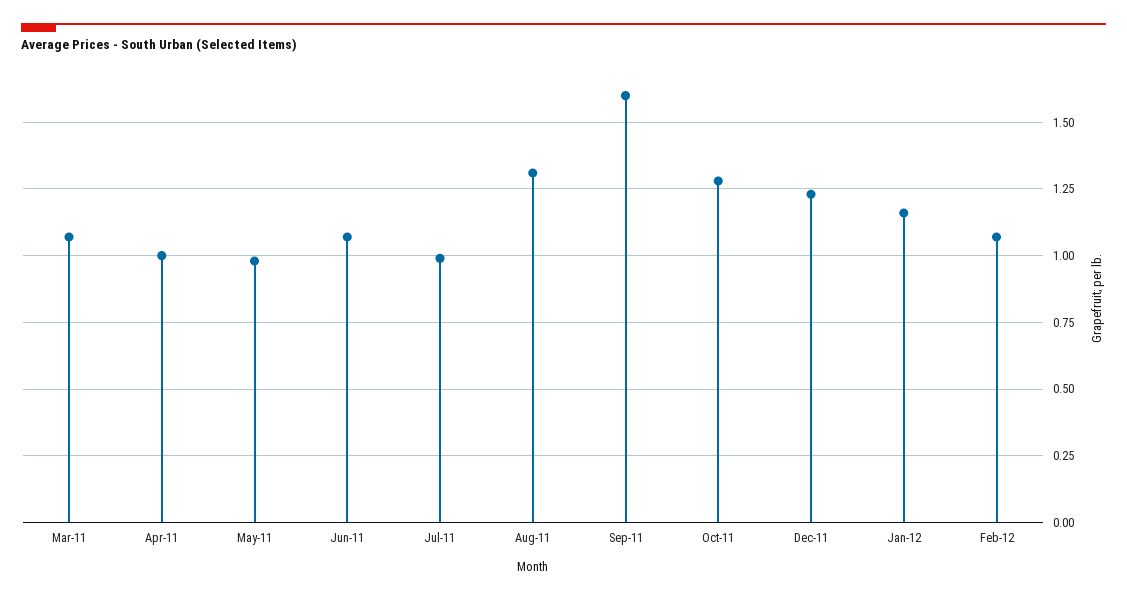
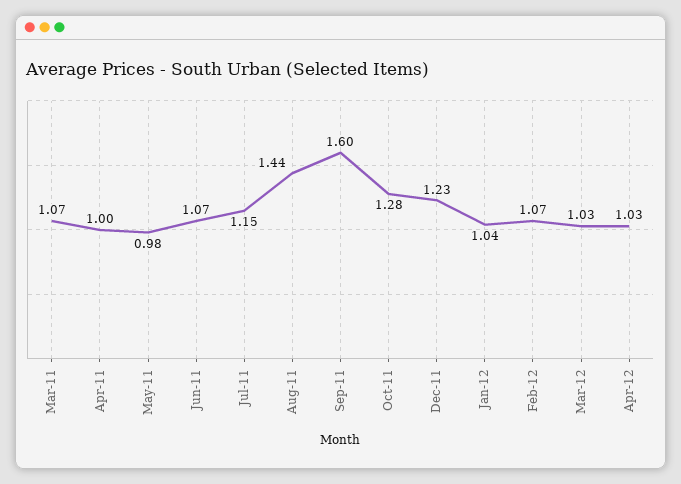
Jul-11: 1 -> 1.15
Aug-11: 1.3 -> 1.44
Jan-12: 1.15 -> 1.04
Mar-12: none -> 1.03
Apr-12: none -> 1.03

